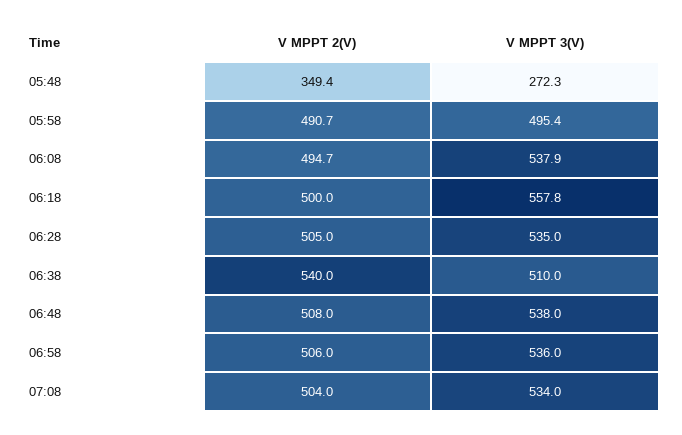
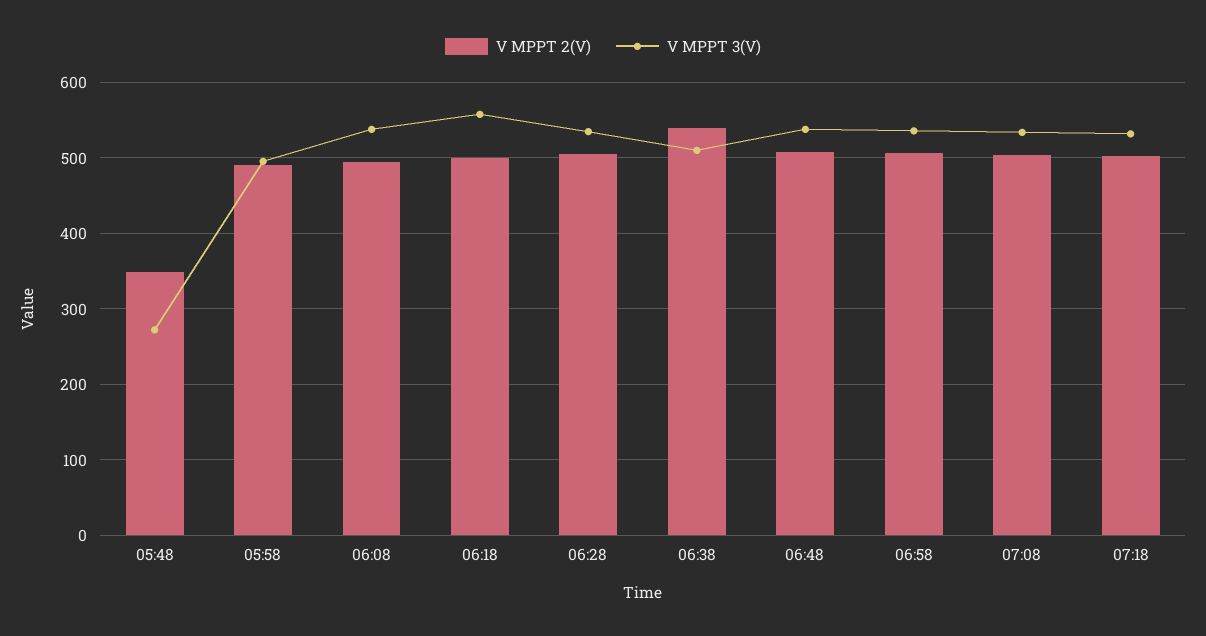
V MPPT 2(V), 07:18: none -> 500
V MPPT 3(V), 07:18: none -> 530

